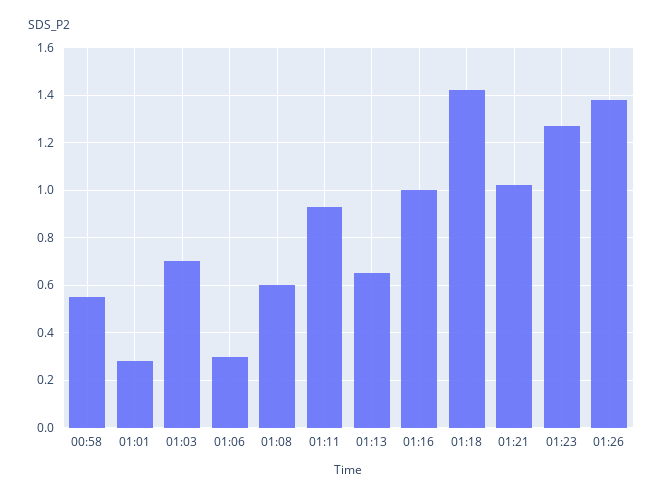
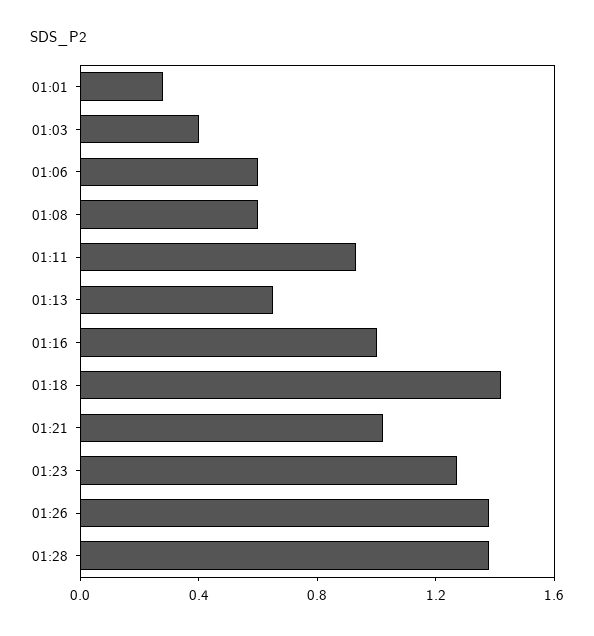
00:58: 0.55 -> none
01:03: 0.7 -> 0.4
01:06: 0.3 -> 0.6
01:28: none -> 1.4

